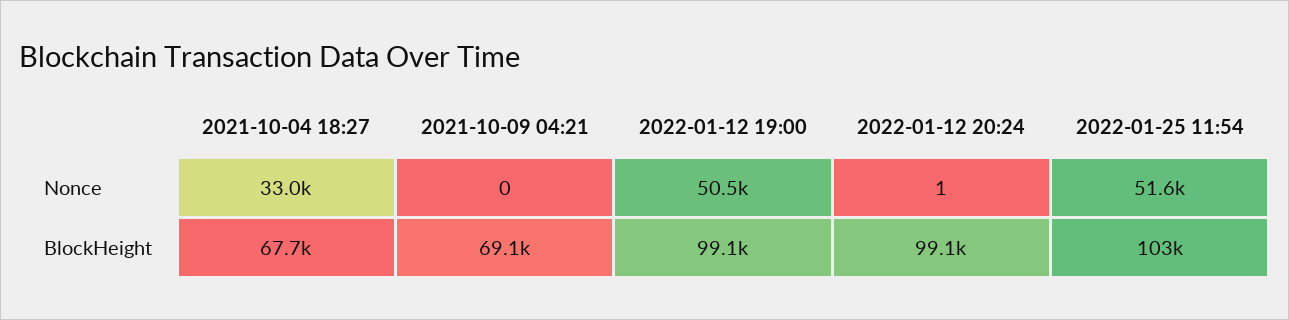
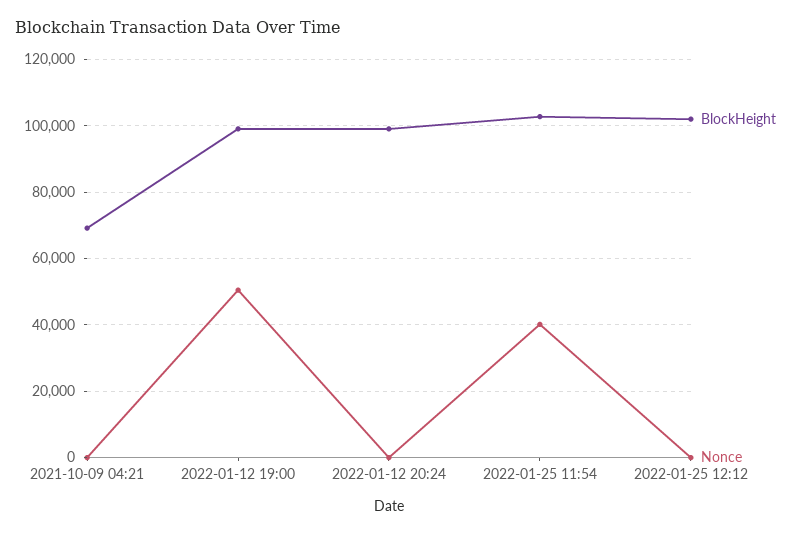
Nonce, 2021-10-04 18:27: 33000 -> none
Nonce, 2022-01-25 11:54: 51600 -> 40000
BlockHeight, 2021-10-04 18:27: 67700 -> none
BlockHeight, 2022-01-25 12:12: none -> 102000
Nonce, 2022-01-25 12:12: none -> 0

